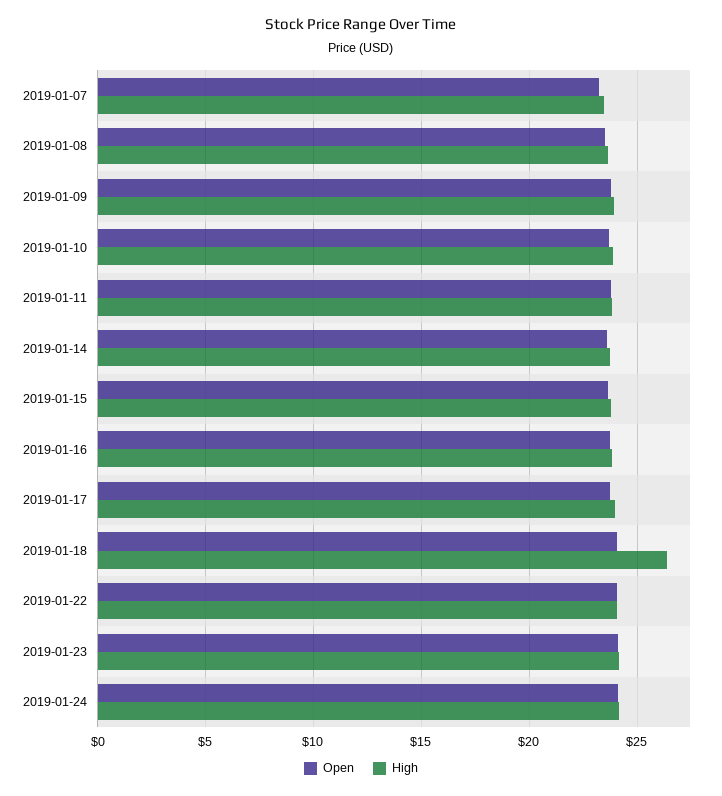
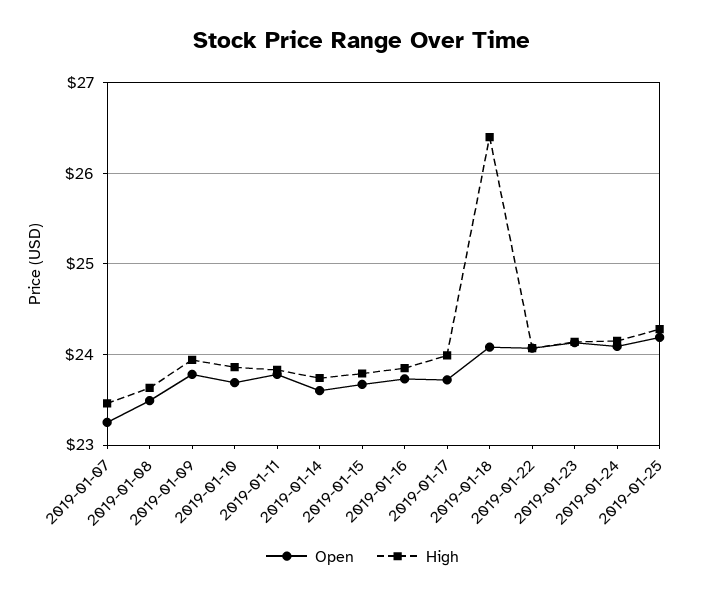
Open, 2019-01-25: none -> 24.2
High, 2019-01-25: none -> 24.3

